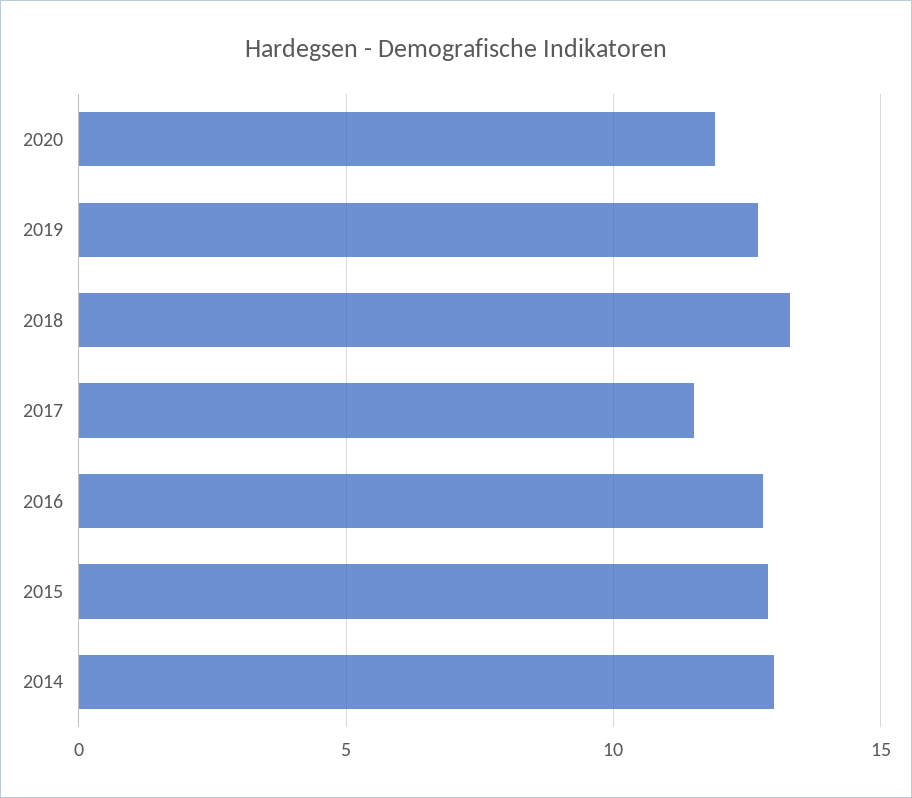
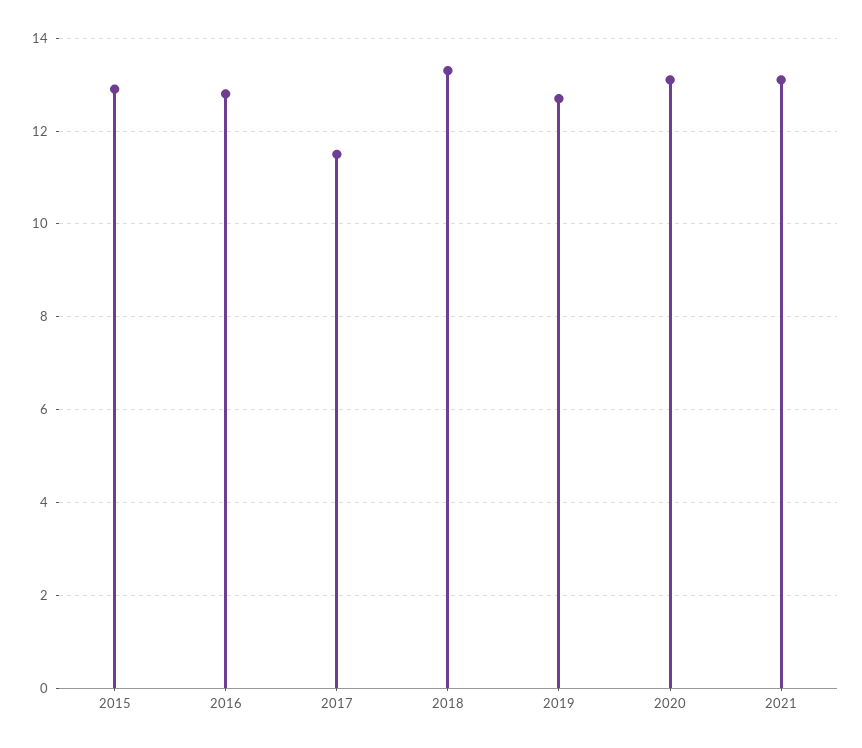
2020: 12 -> 13
2014: 13 -> none
2021: none -> 13

